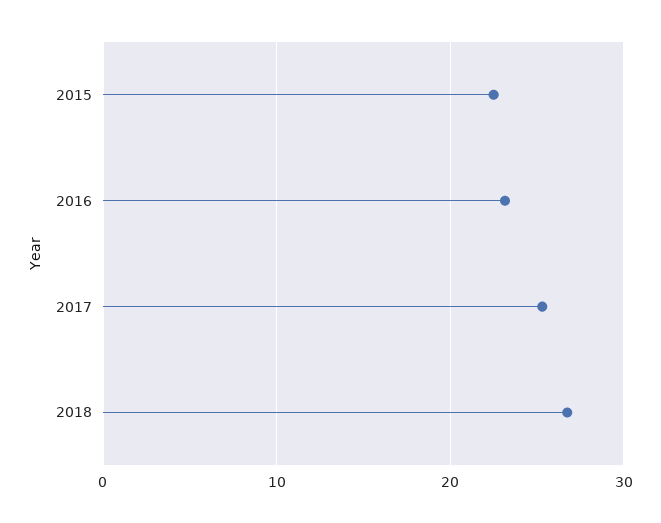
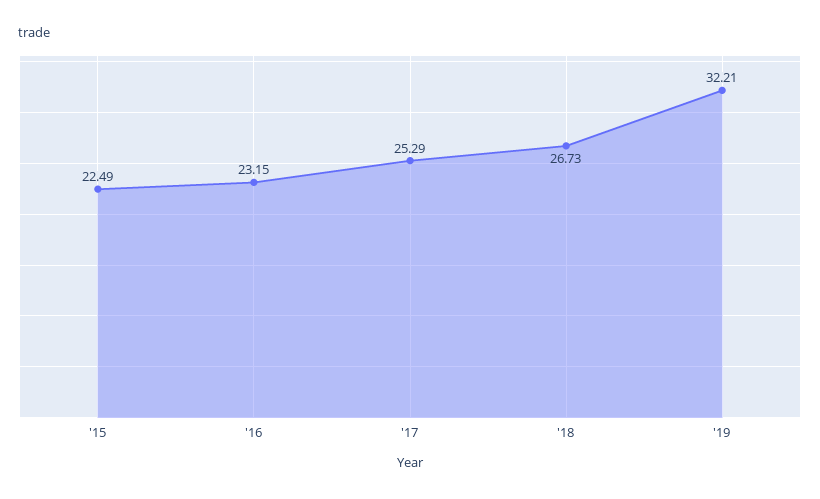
'19: none -> 32.21

